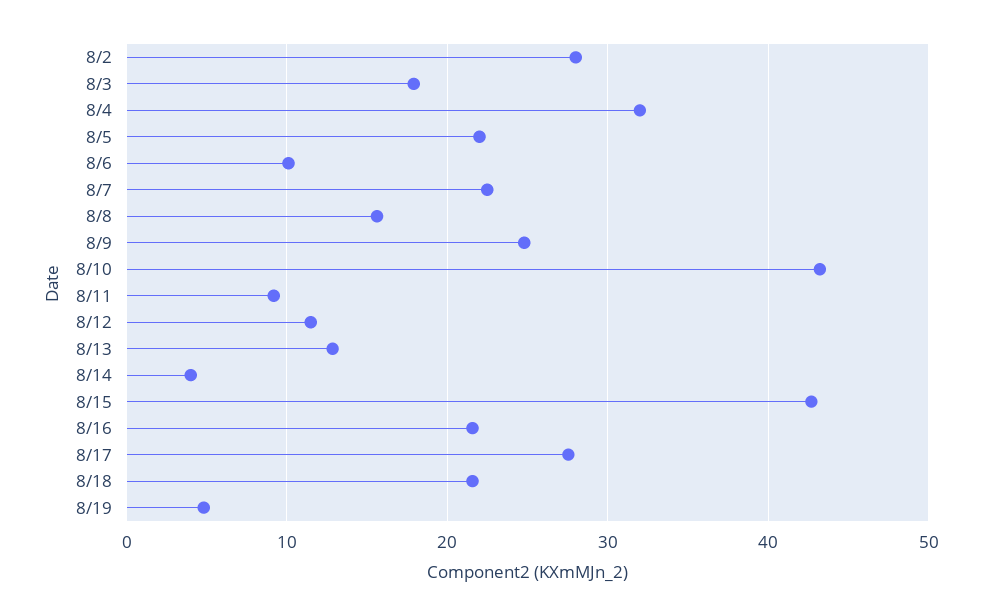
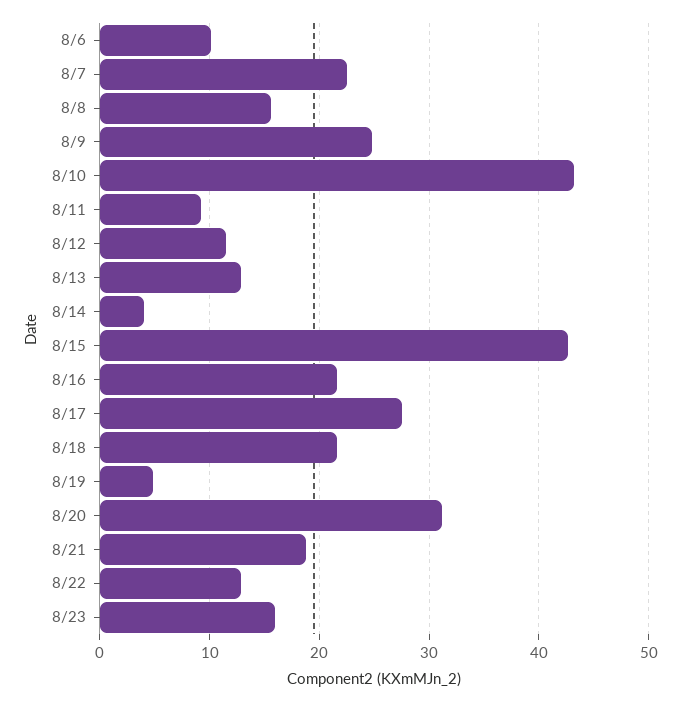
8/2: 28 -> none
8/3: 18 -> none
8/4: 32 -> none
8/5: 22 -> none
8/20: none -> 31
8/21: none -> 19
8/22: none -> 13
8/23: none -> 16

